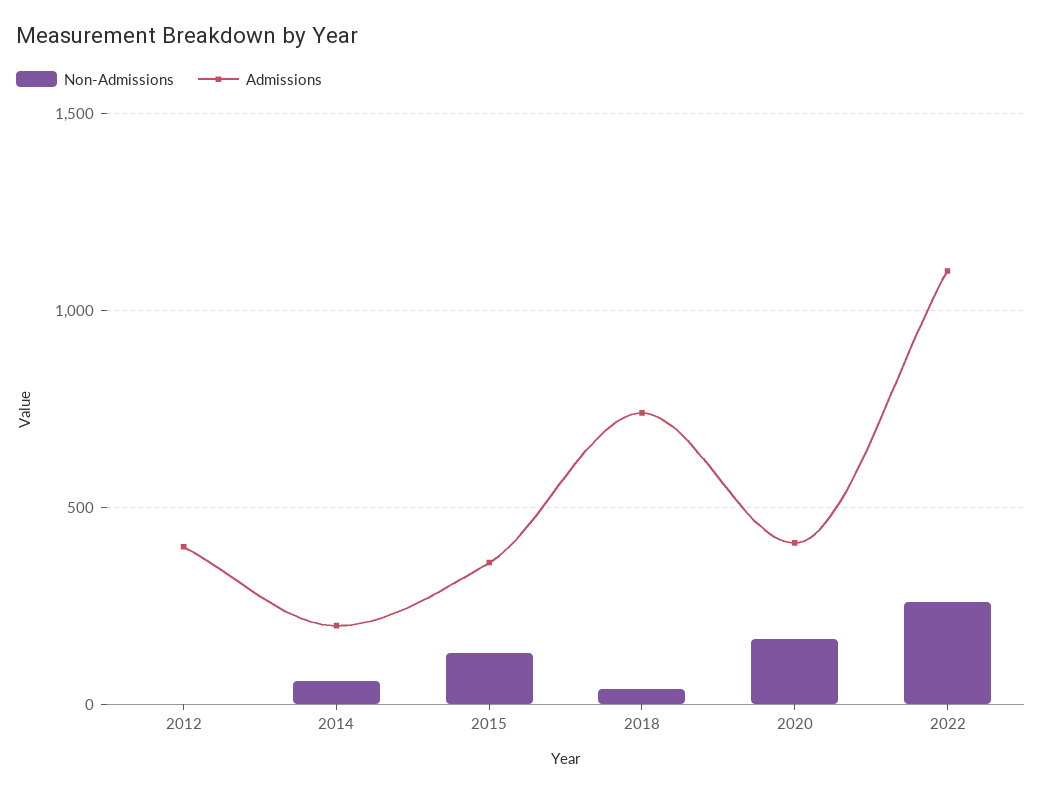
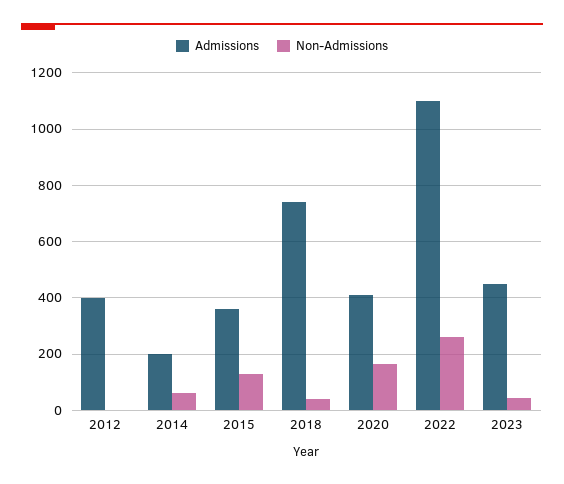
Admissions, 2023: none -> 450
Non-Admissions, 2023: none -> 50

